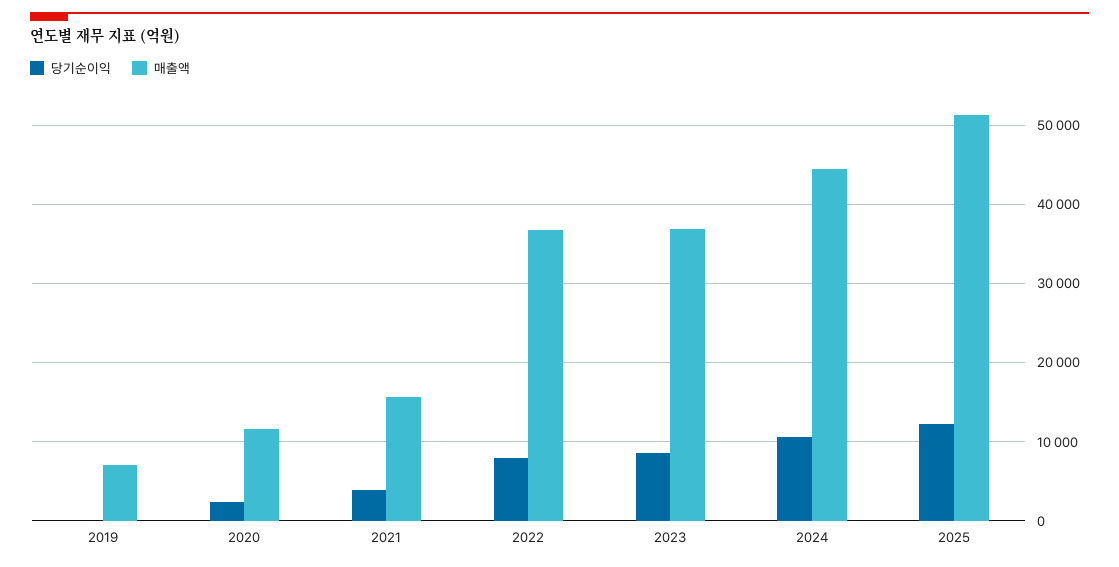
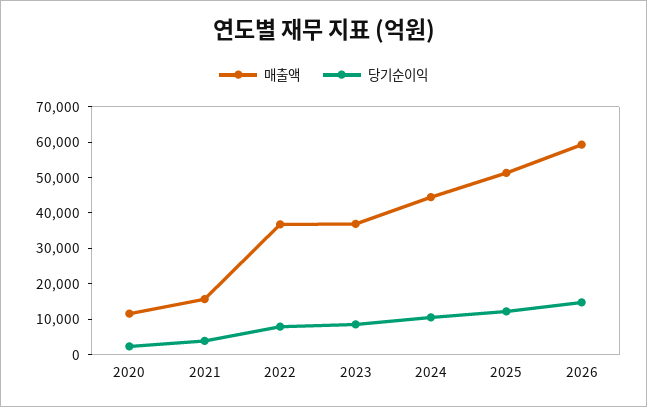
당기순이익, 2019: 0 -> none
매출액, 2019: 7000 -> none
매출액, 2026: none -> 60000
당기순이익, 2026: none -> 15000

